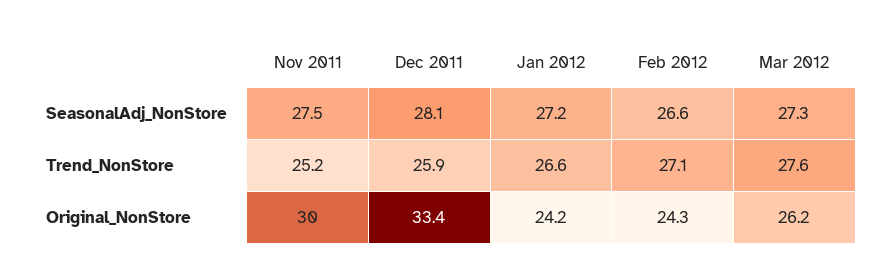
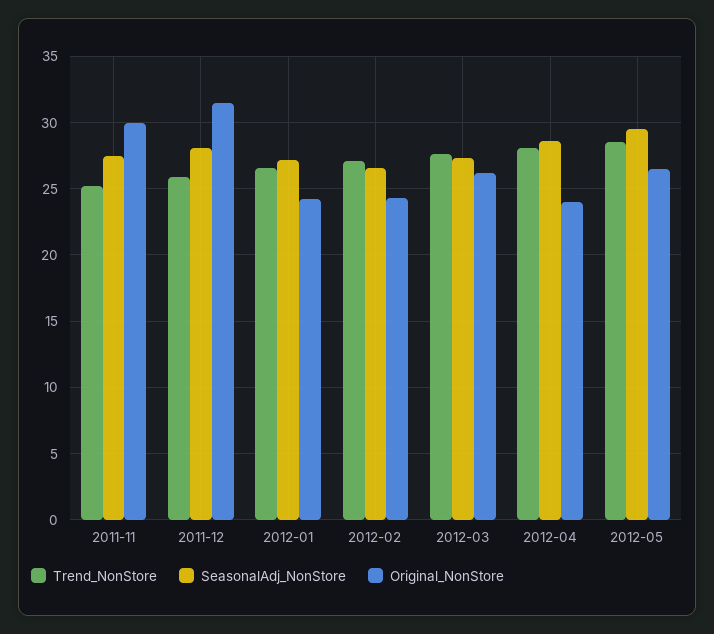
Original_NonStore, Dec 2011: 33.4 -> 31.5
Trend_NonStore, 2012-04: none -> 28
SeasonalAdj_NonStore, 2012-04: none -> 28.5
Original_NonStore, 2012-04: none -> 24
Trend_NonStore, 2012-05: none -> 28.5
SeasonalAdj_NonStore, 2012-05: none -> 29.5
Original_NonStore, 2012-05: none -> 26.5

